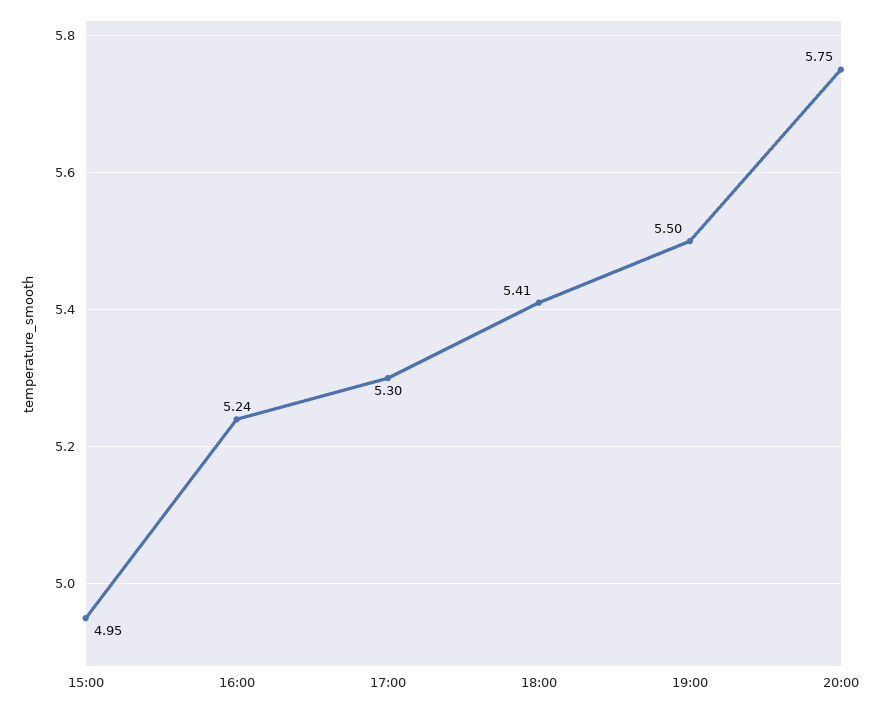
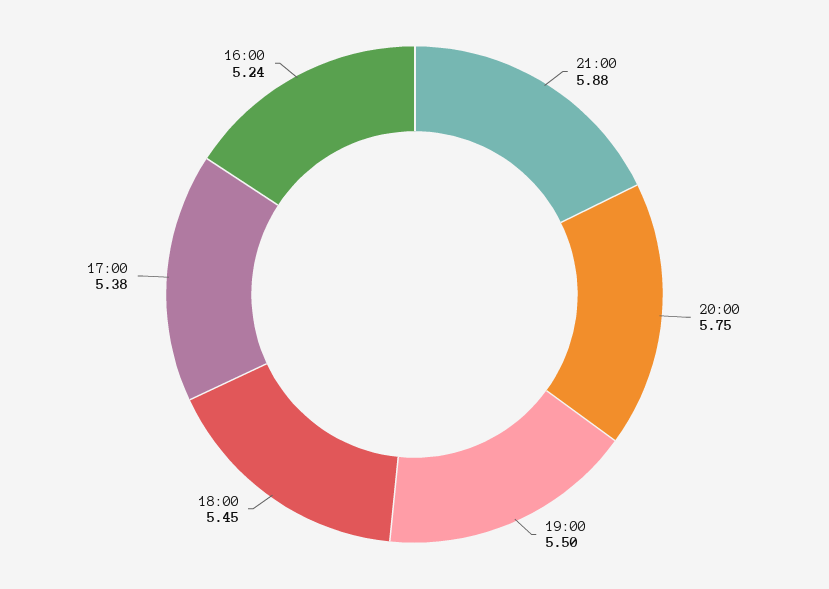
15:00: 4.95 -> none
17:00: 5.3 -> 5.38
18:00: 5.41 -> 5.45
21:00: none -> 5.88

